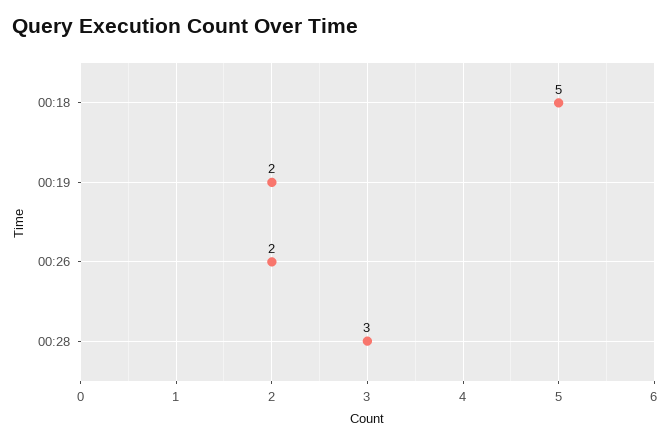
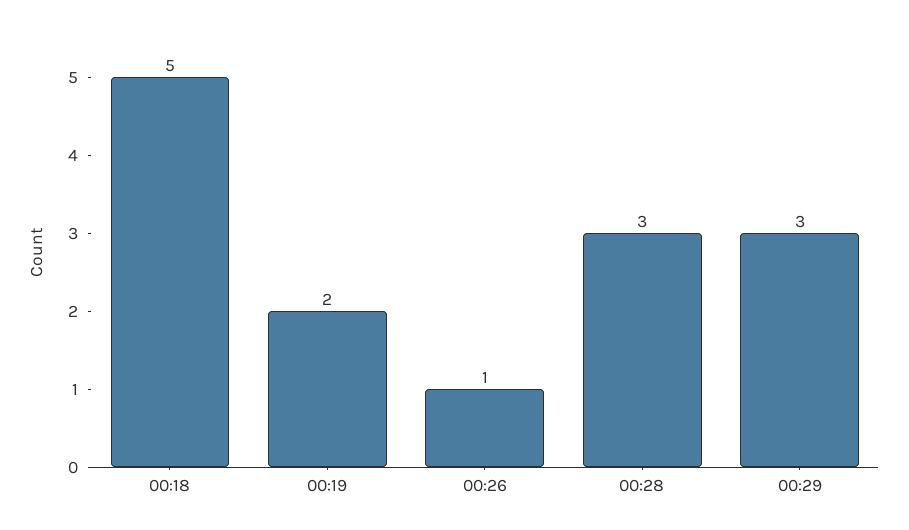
00:26: 2 -> 1
00:29: none -> 3

